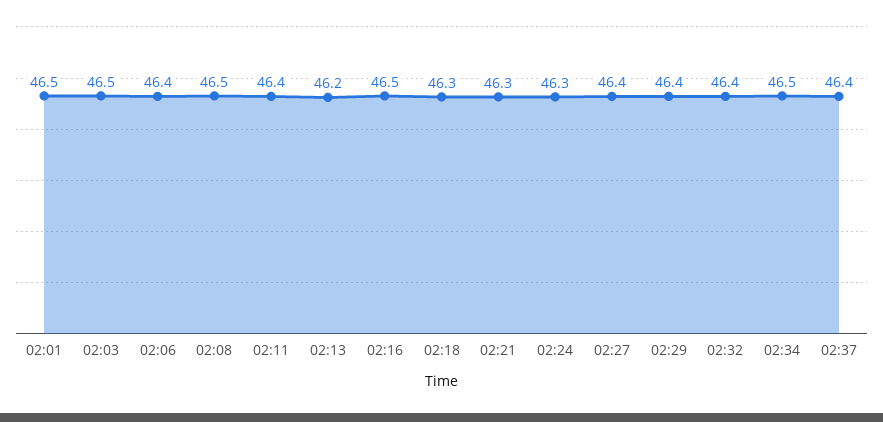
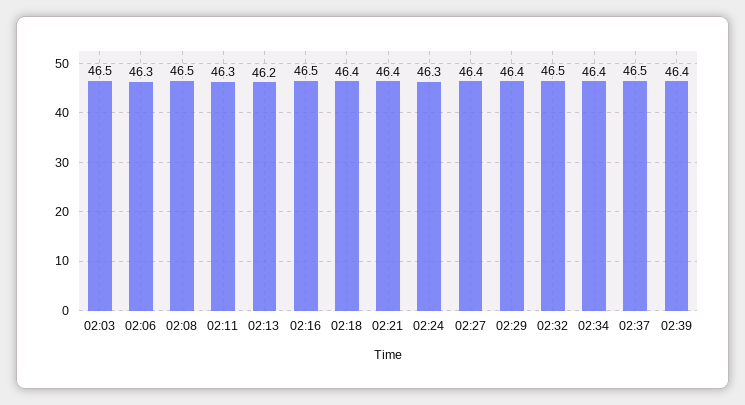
02:01: 46.5 -> none
02:06: 46.4 -> 46.3
02:11: 46.4 -> 46.3
02:18: 46.3 -> 46.4
02:21: 46.3 -> 46.4
02:32: 46.4 -> 46.5
02:34: 46.5 -> 46.4
02:37: 46.4 -> 46.5
02:39: none -> 46.4

